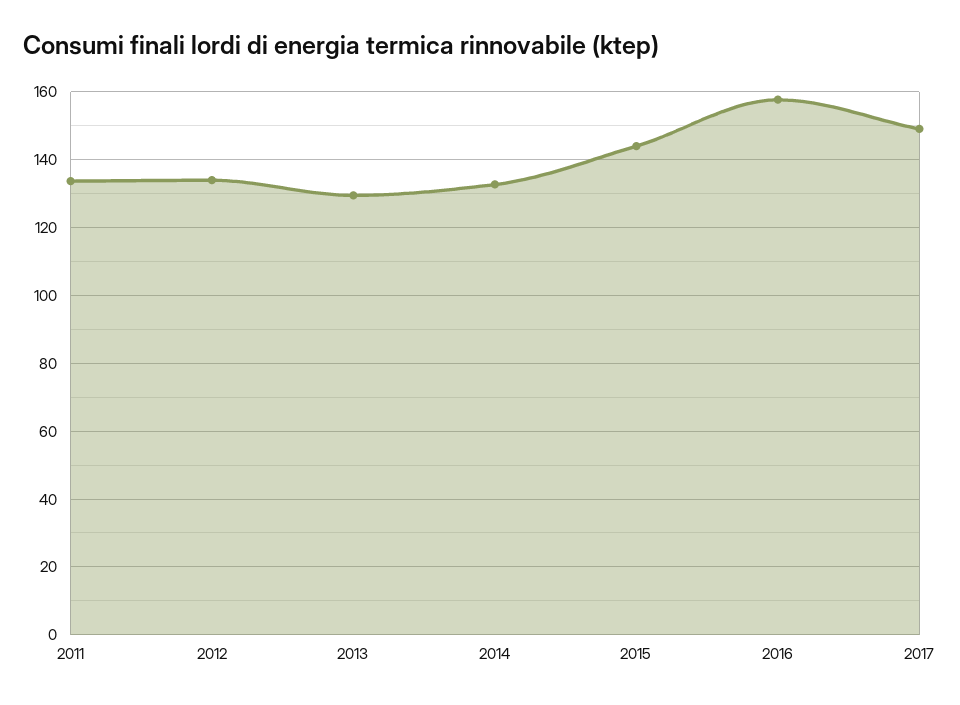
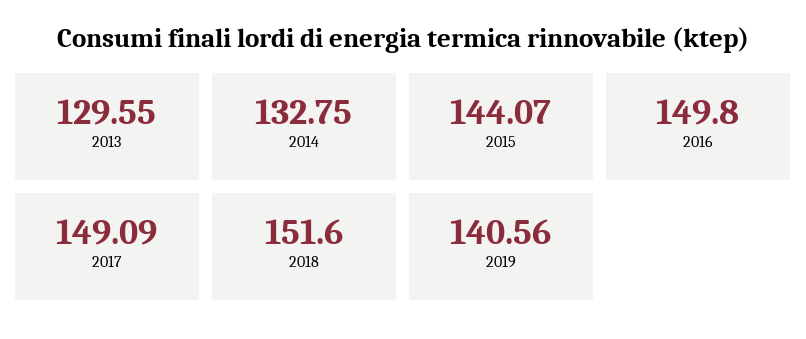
2011: 134 -> none
2012: 134 -> none
2016: 158 -> 149.8
2018: none -> 151.6
2019: none -> 140.56

